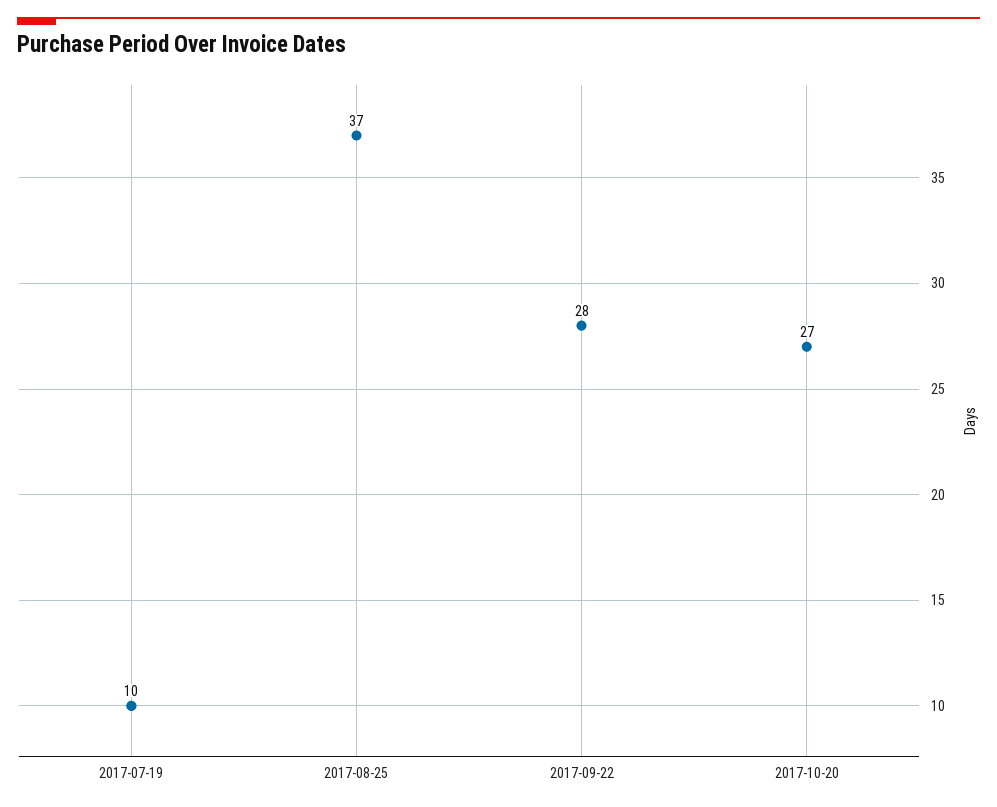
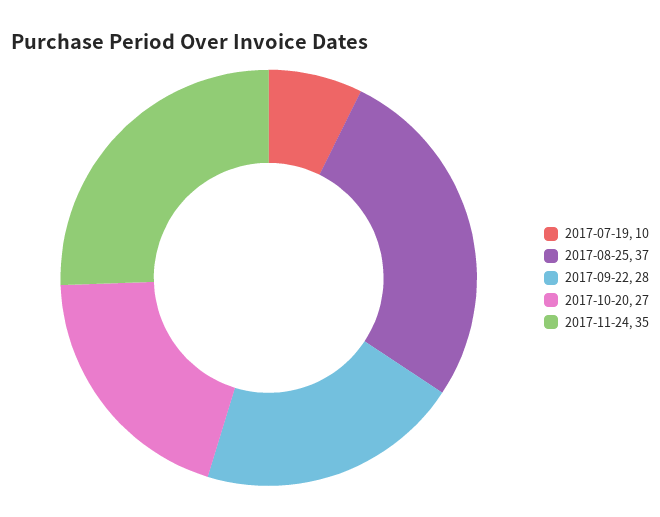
2017-11-24: none -> 35

